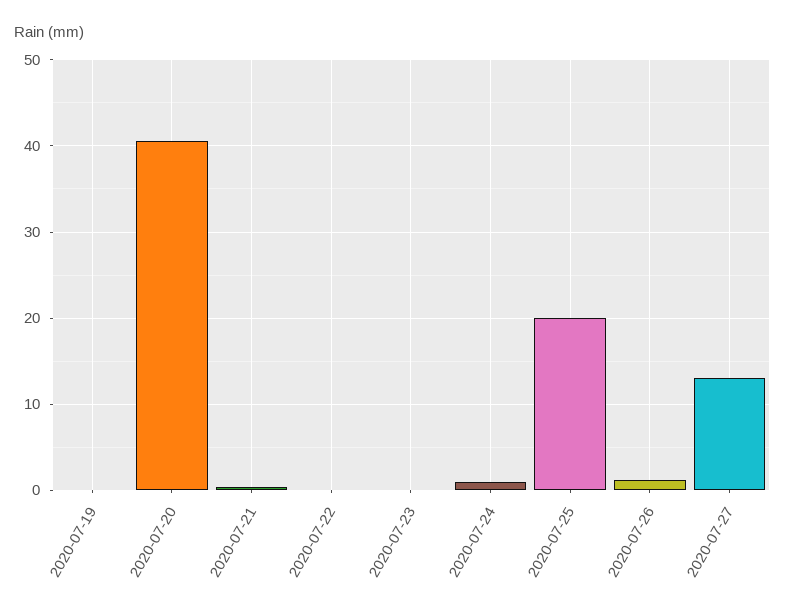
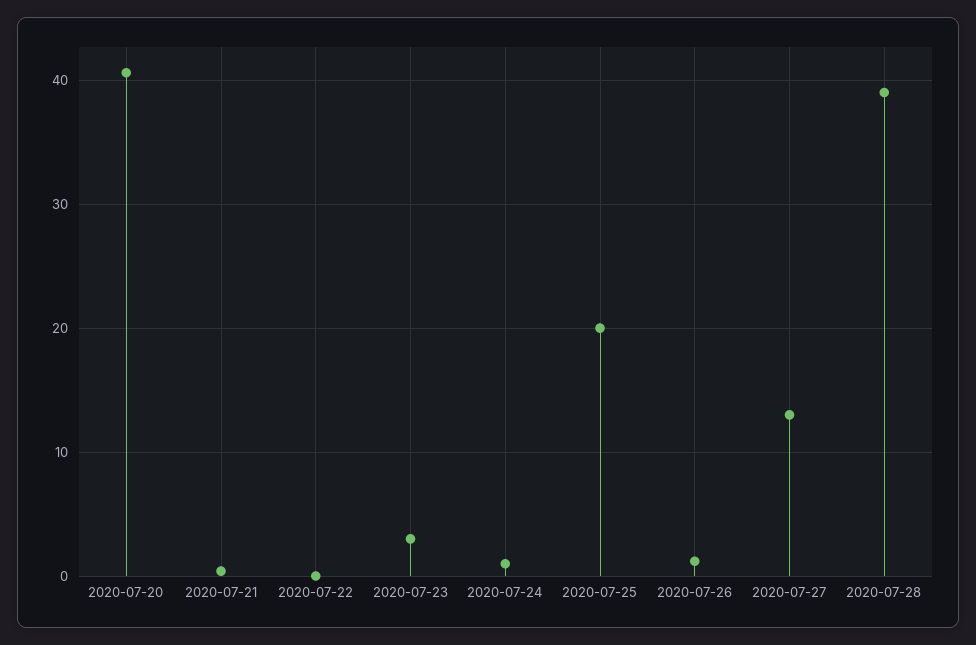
2020-07-19: 0 -> none
2020-07-23: 0 -> 3
2020-07-28: none -> 39

